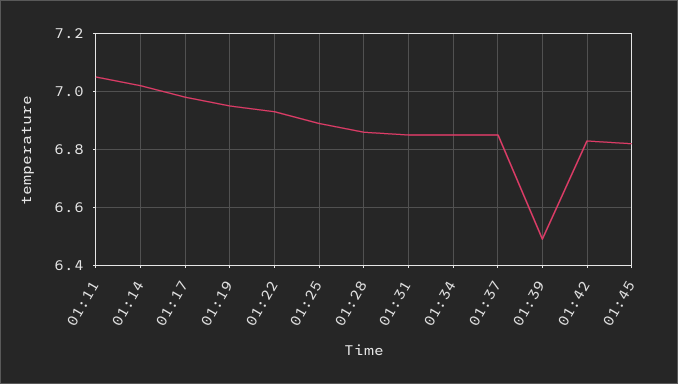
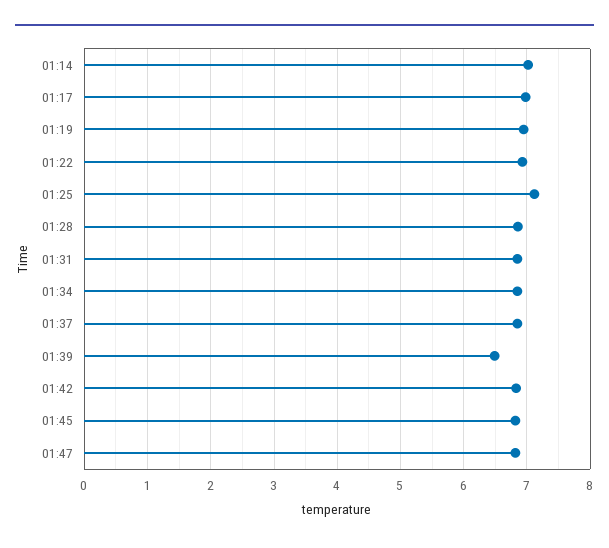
01:11: 7.05 -> none
01:25: 6.9 -> 7.1
01:47: none -> 6.8

